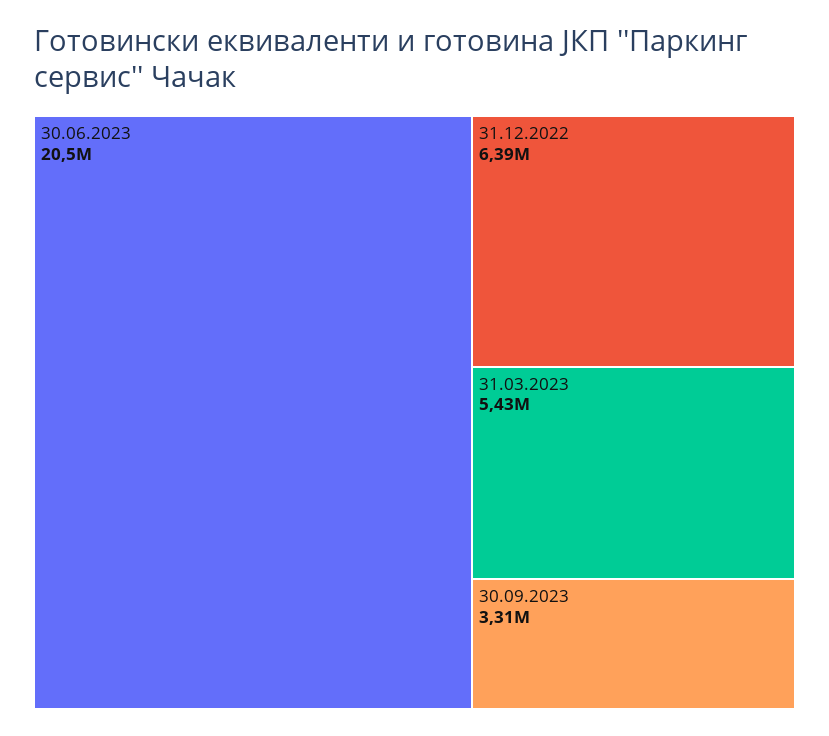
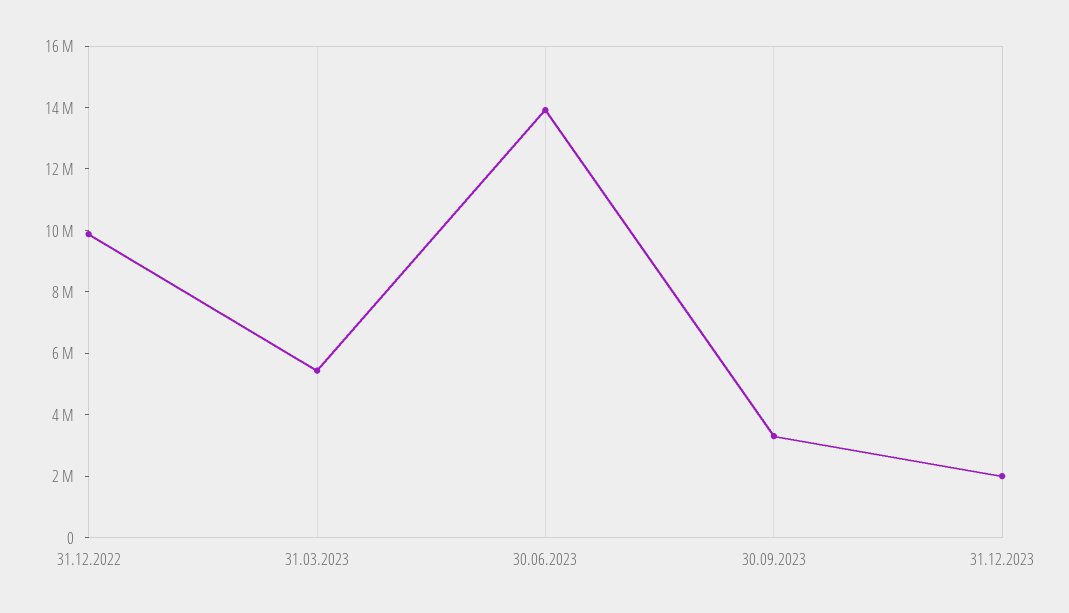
30.06.2023: 20500000 -> 14000000
31.12.2022: 6390000 -> 10000000
31.12.2023: none -> 2000000

